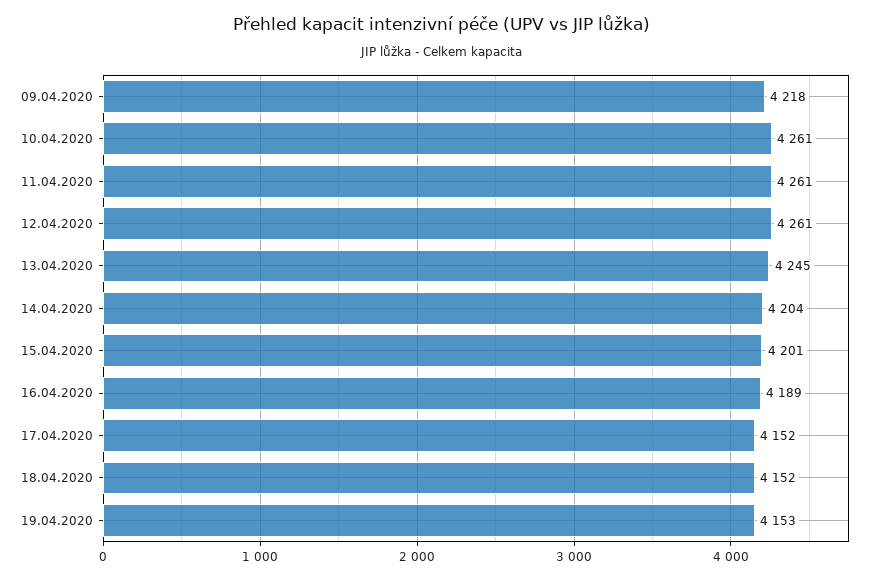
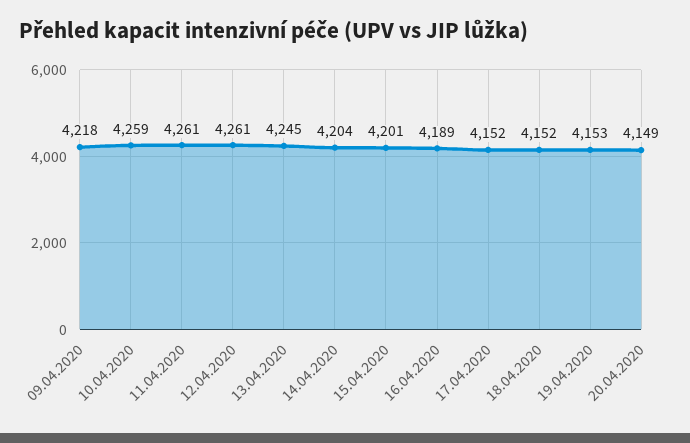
10.04.2020: 4261 -> 4259
20.04.2020: none -> 4149

